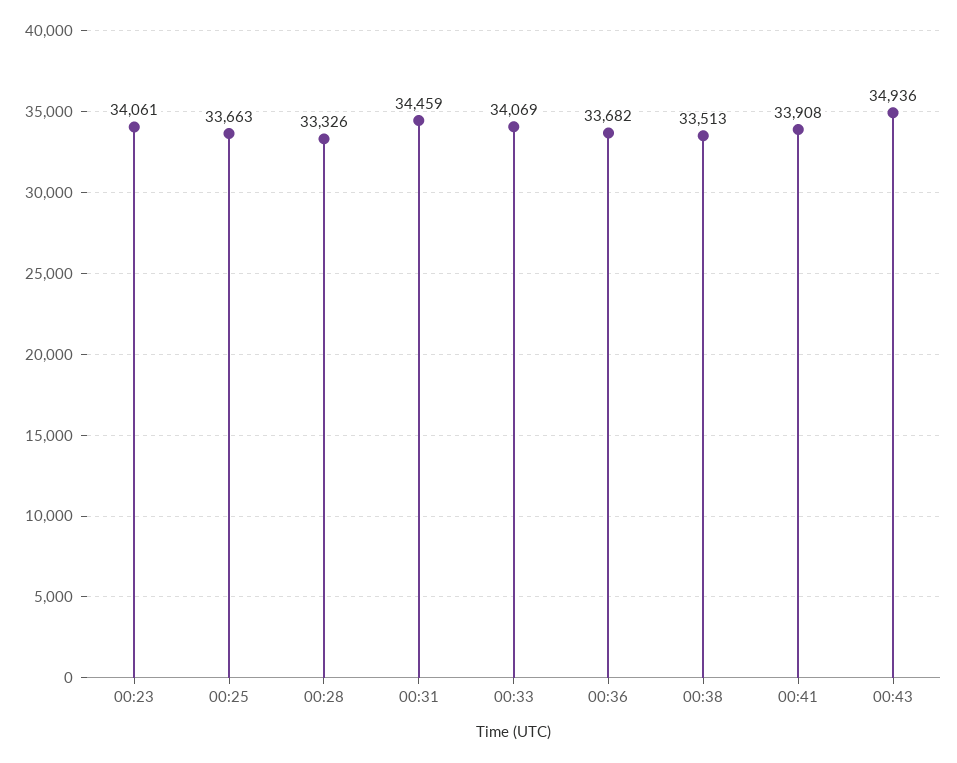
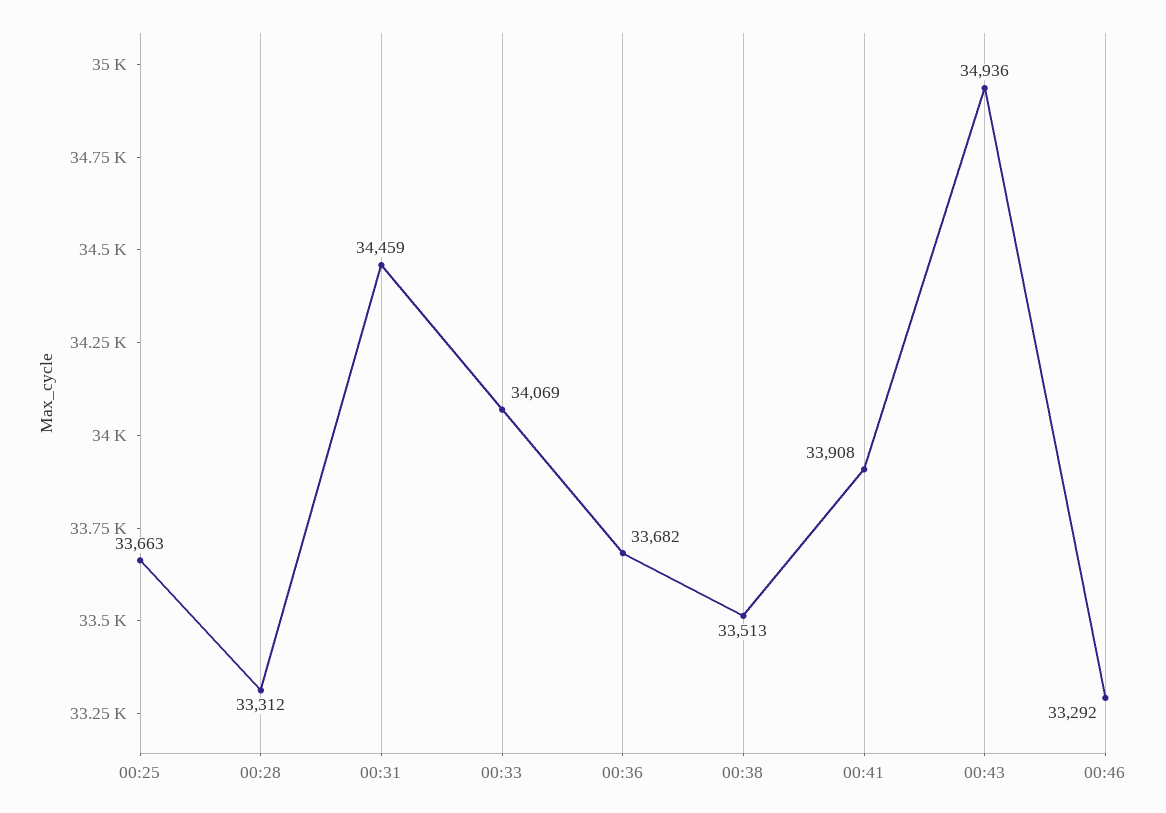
00:23: 34061 -> none
00:28: 33326 -> 33312
00:46: none -> 33292

